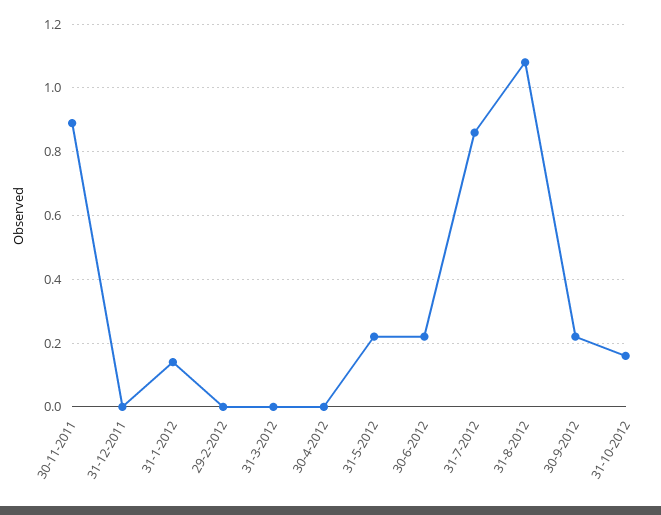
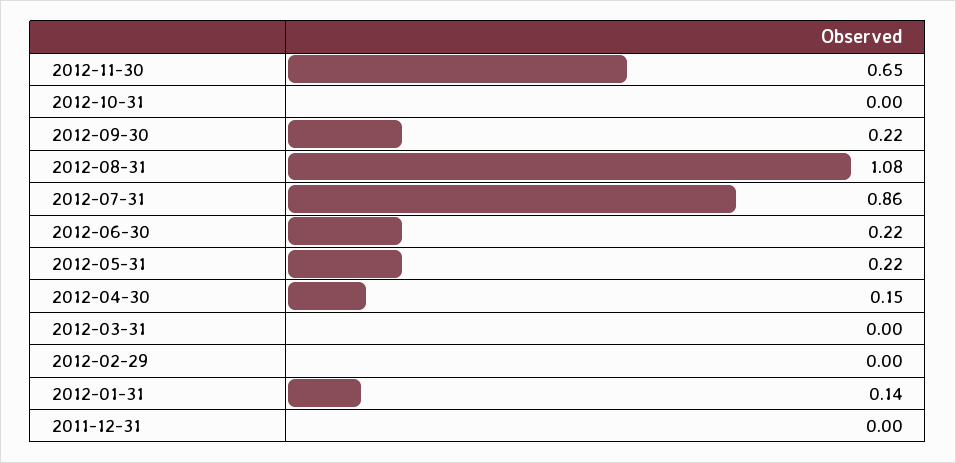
30-11-2011: 0.9 -> none
30-4-2012: 0 -> 0.15
31-10-2012: 0.15 -> 0
2012-11-30: none -> 0.65

